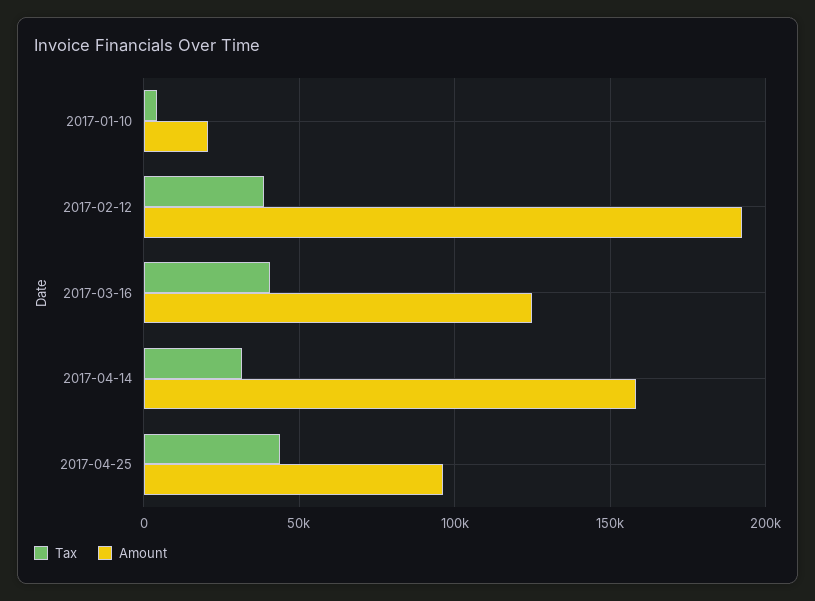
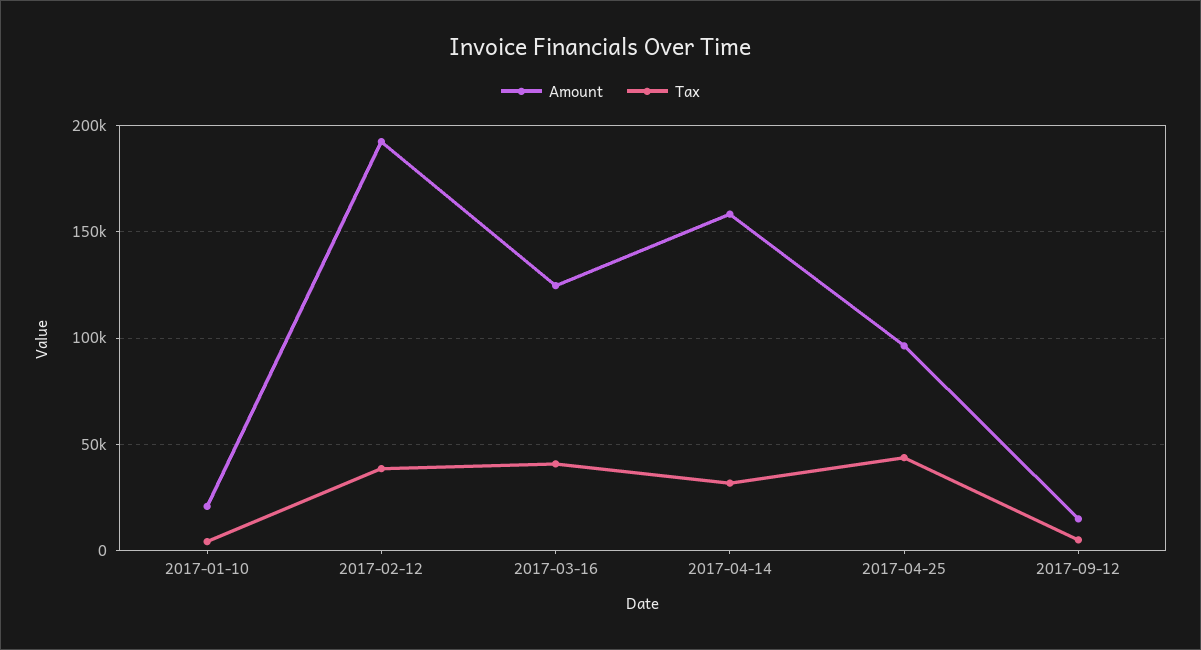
Amount, 2017-09-12: none -> 15000
Tax, 2017-09-12: none -> 5000

